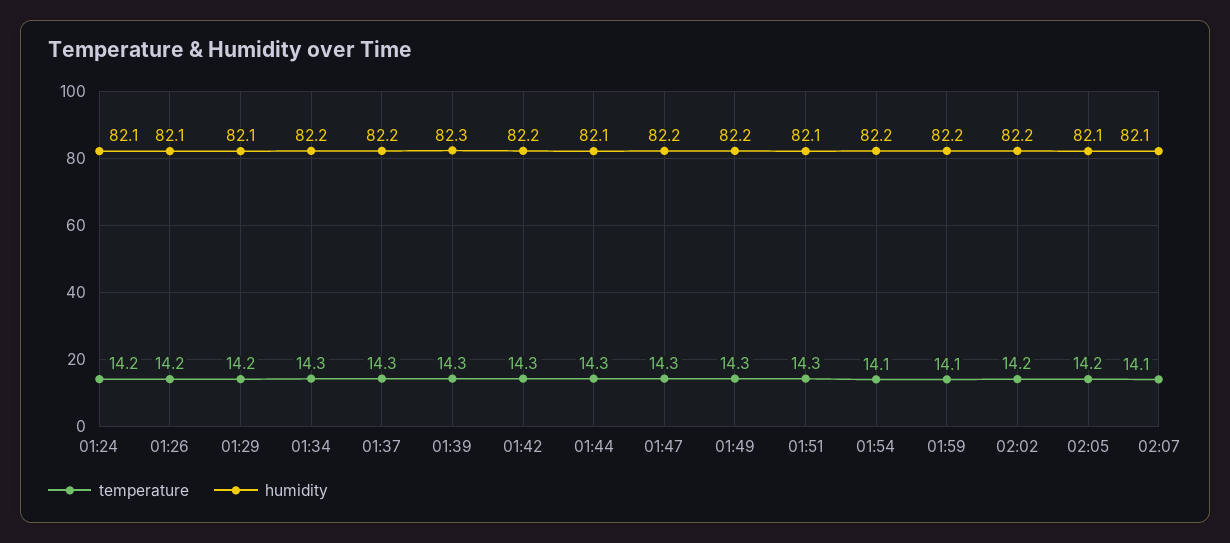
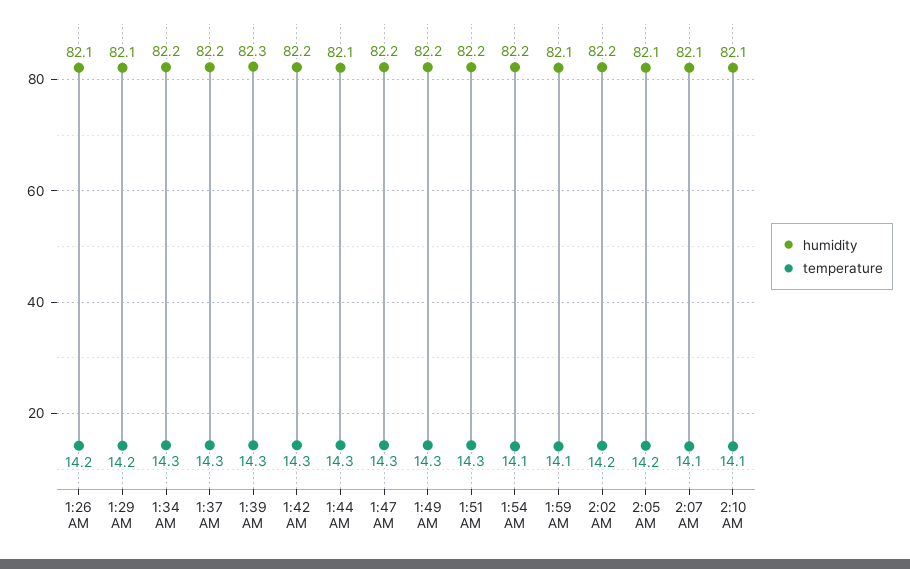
temperature, 01:24: 14.2 -> none
humidity, 01:24: 82.1 -> none
humidity, 01:51: 82.1 -> 82.2
humidity, 01:59: 82.2 -> 82.1
humidity, 2:10 AM: none -> 82.1
temperature, 2:10 AM: none -> 14.1

